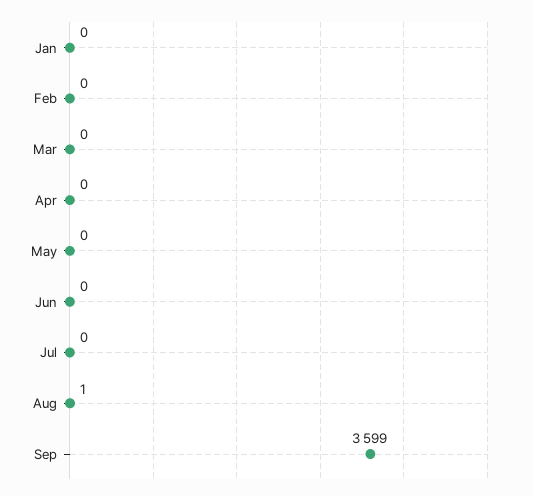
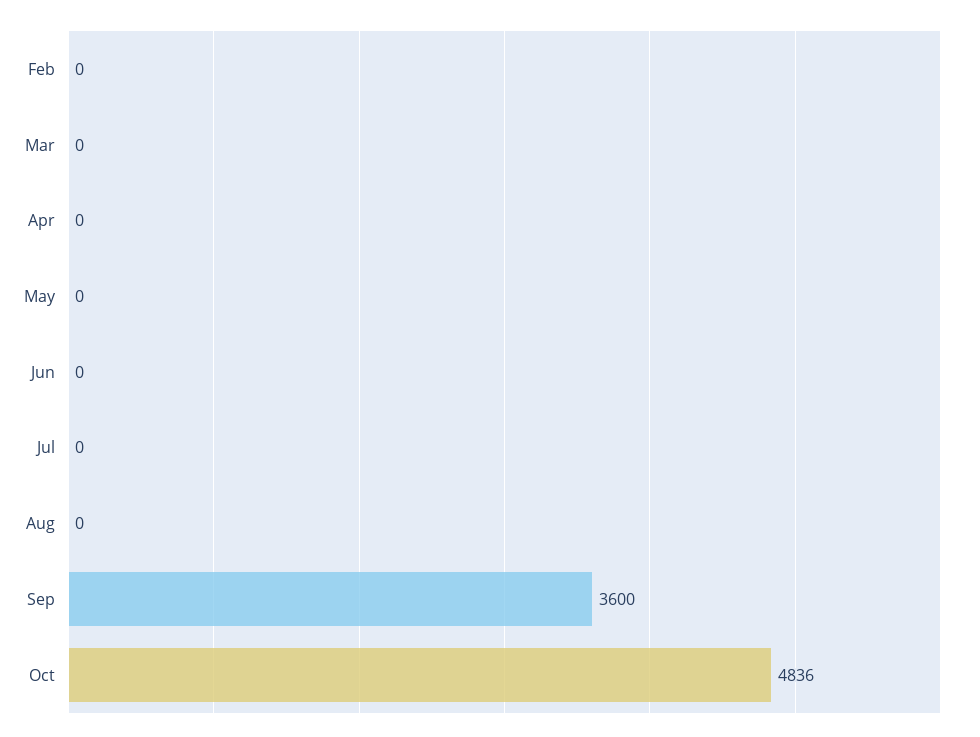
Jan: 0 -> none
Aug: 1 -> 0
Sep: 3599 -> 3600
Oct: none -> 4836

